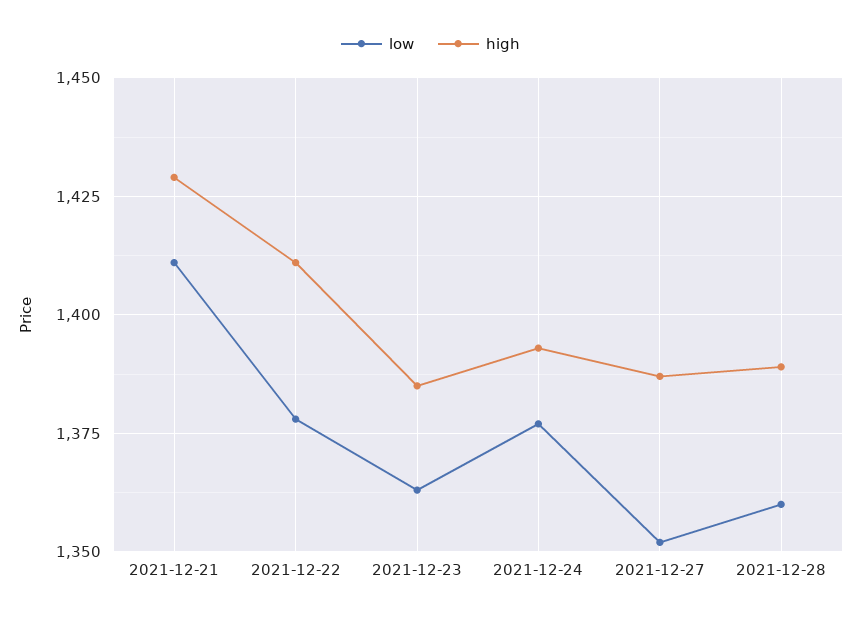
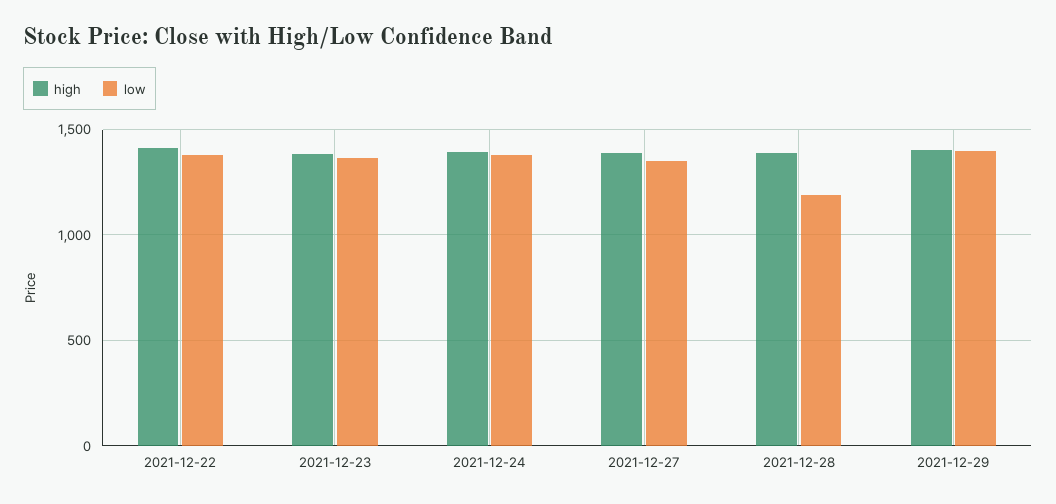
low, 2021-12-21: 1410 -> none
high, 2021-12-21: 1430 -> none
low, 2021-12-28: 1360 -> 1200
high, 2021-12-29: none -> 1400
low, 2021-12-29: none -> 1400

